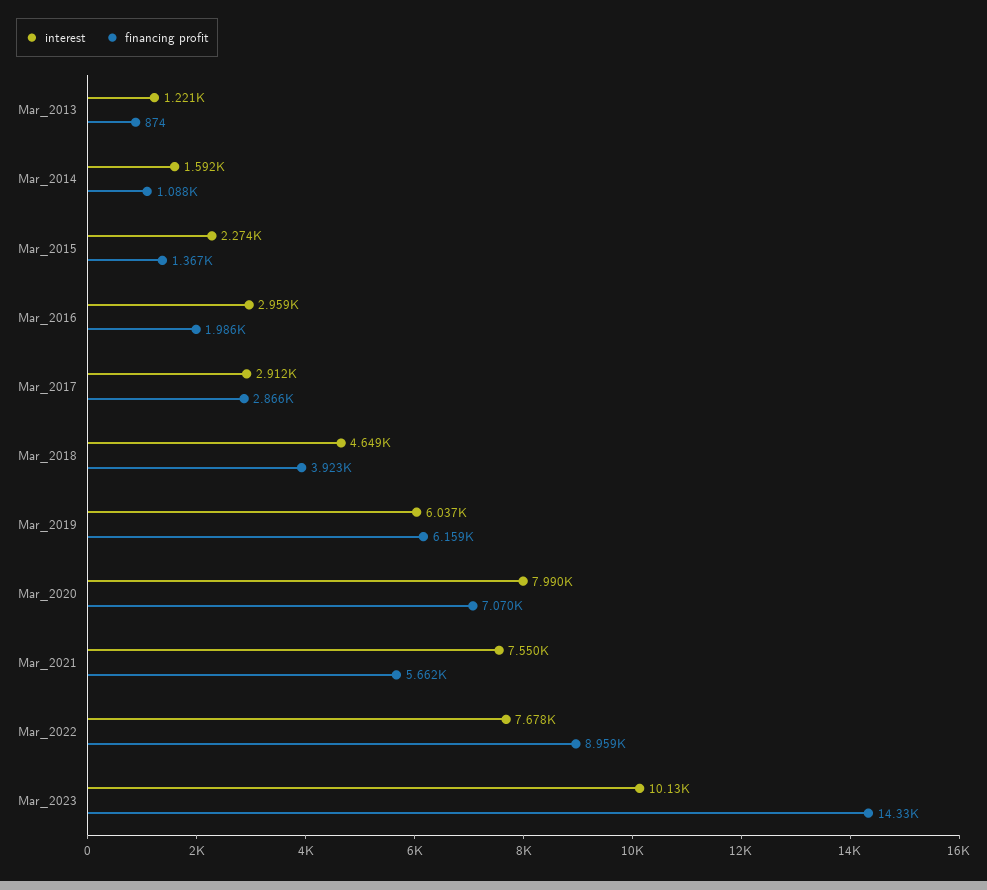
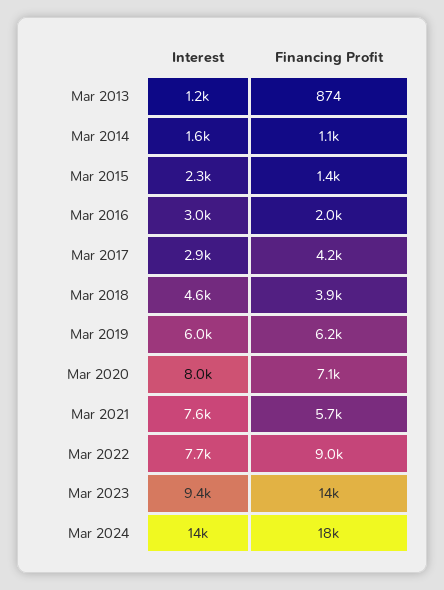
financing profit, Mar_2017: 2866 -> 4200
interest, Mar_2023: 10130 -> 9400
interest, Mar 2024: none -> 14000
financing profit, Mar 2024: none -> 18000

